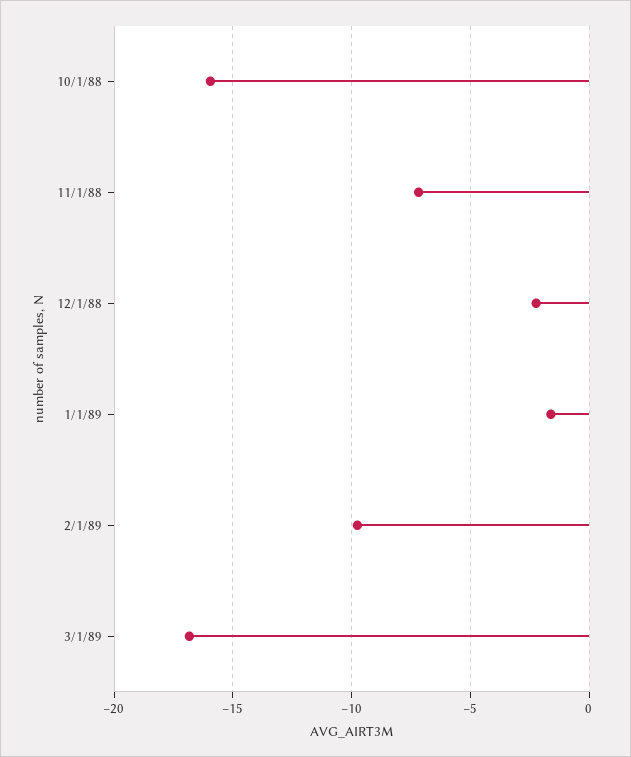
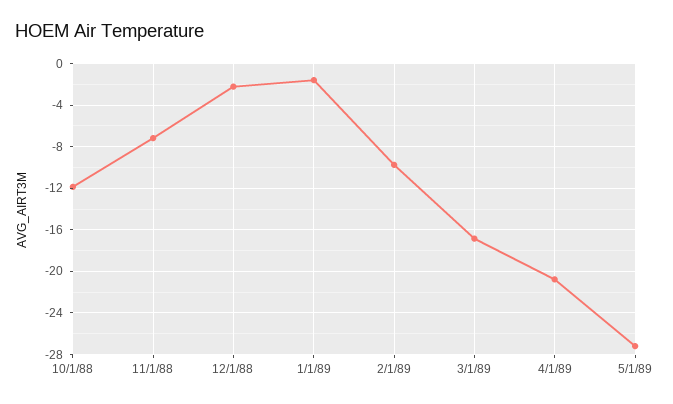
10/1/88: -16 -> -12
4/1/89: none -> -21
5/1/89: none -> -27

